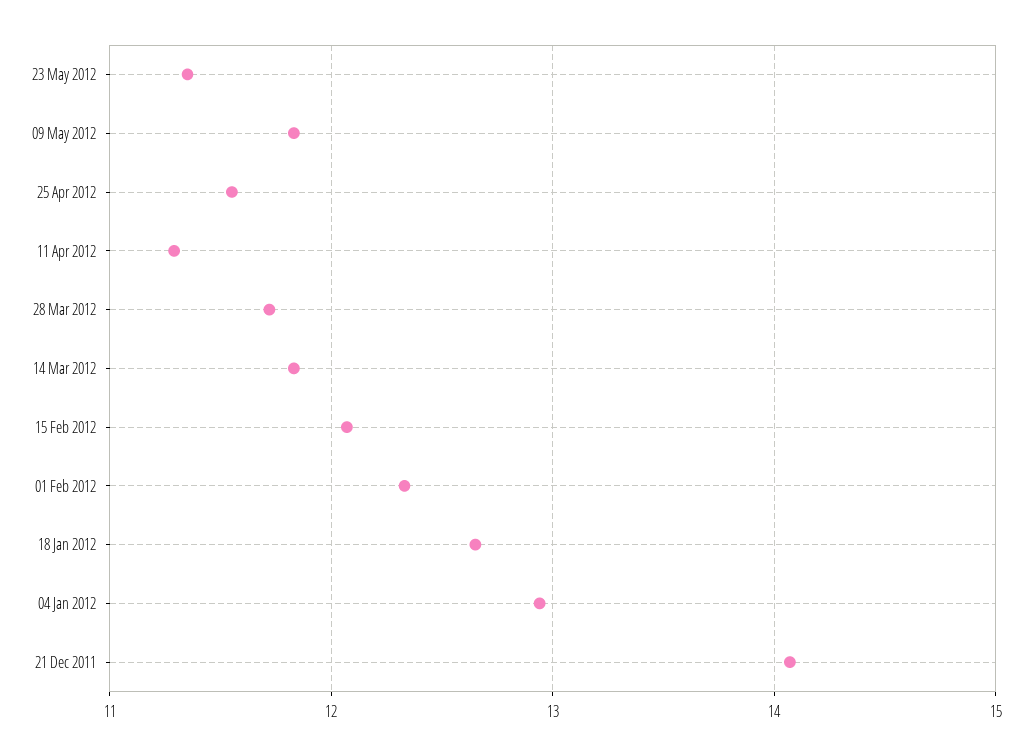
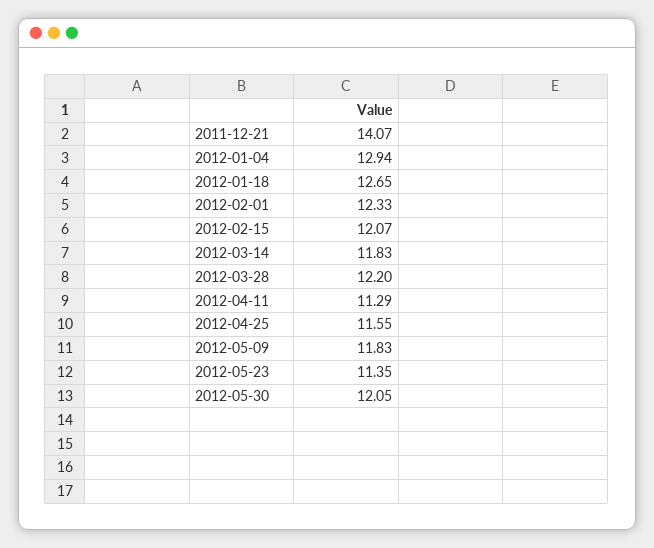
28 Mar 2012: 11.7 -> 12.2
2012-05-30: none -> 12.05

